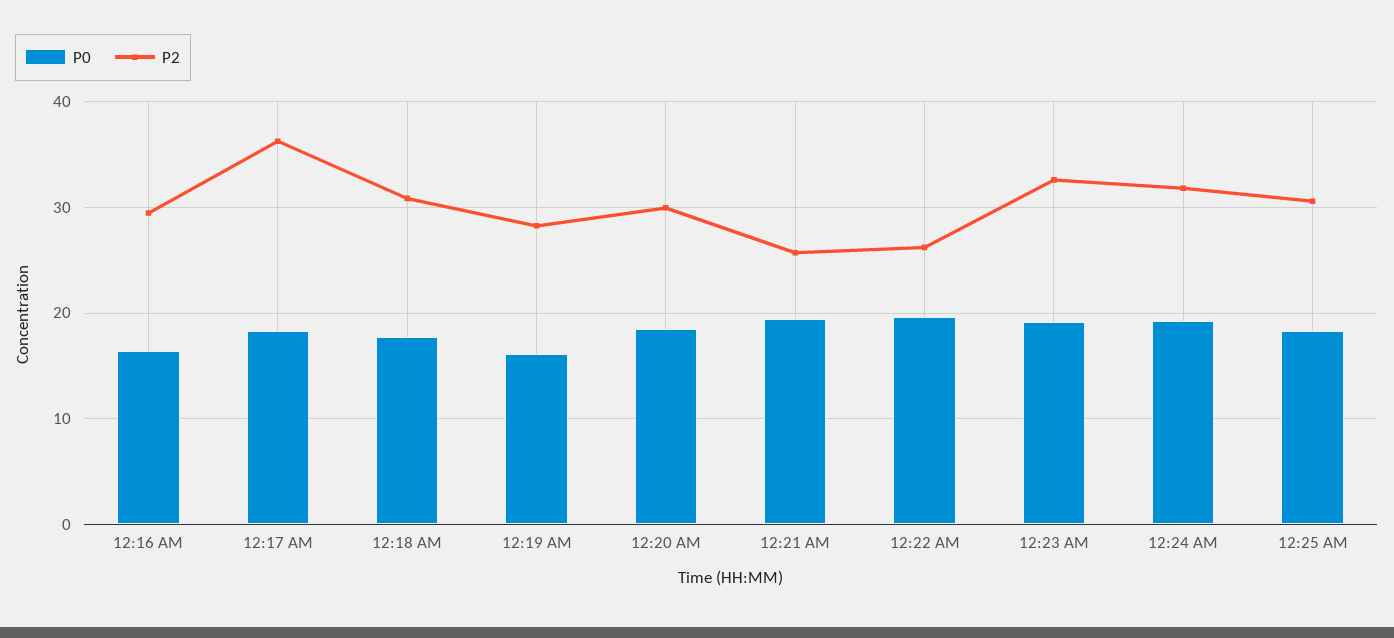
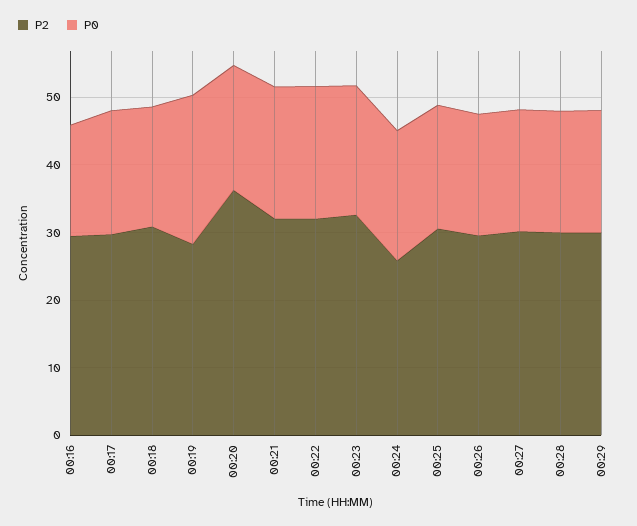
P2, 12:17 AM: 36 -> 30
P0, 12:19 AM: 16 -> 22
P2, 12:20 AM: 30 -> 36
P2, 12:21 AM: 26 -> 32
P2, 12:22 AM: 26 -> 32
P2, 12:24 AM: 32 -> 26
P2, 00:26: none -> 30
P0, 00:26: none -> 18
P2, 00:27: none -> 30
P0, 00:27: none -> 18
P2, 00:28: none -> 30
P0, 00:28: none -> 18
P2, 00:29: none -> 30
P0, 00:29: none -> 18

